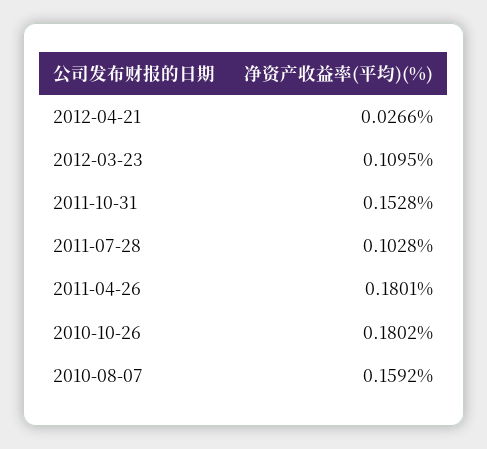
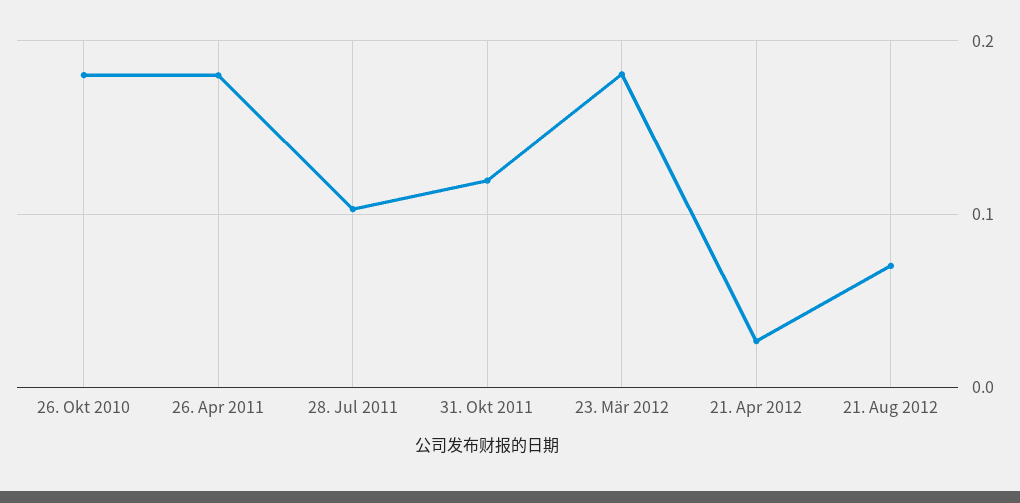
2012-03-23: 0.1095 -> 0.18
2011-10-31: 0.1528 -> 0.12
2010-08-07: 0.1592 -> none
21. Aug 2012: none -> 0.07

